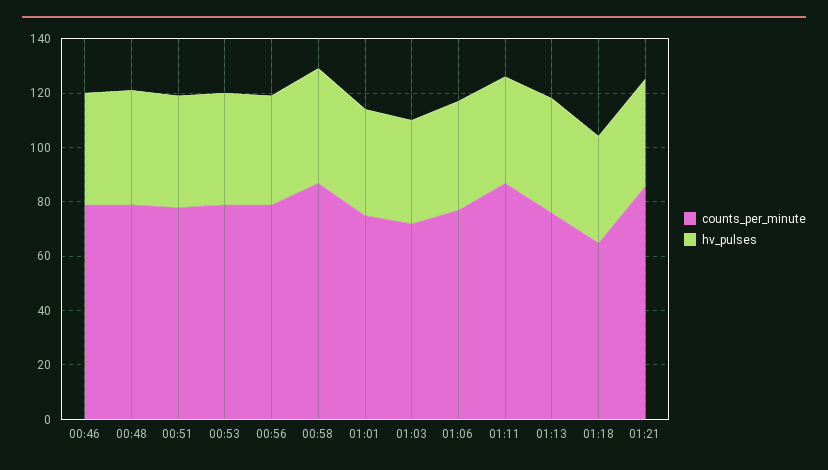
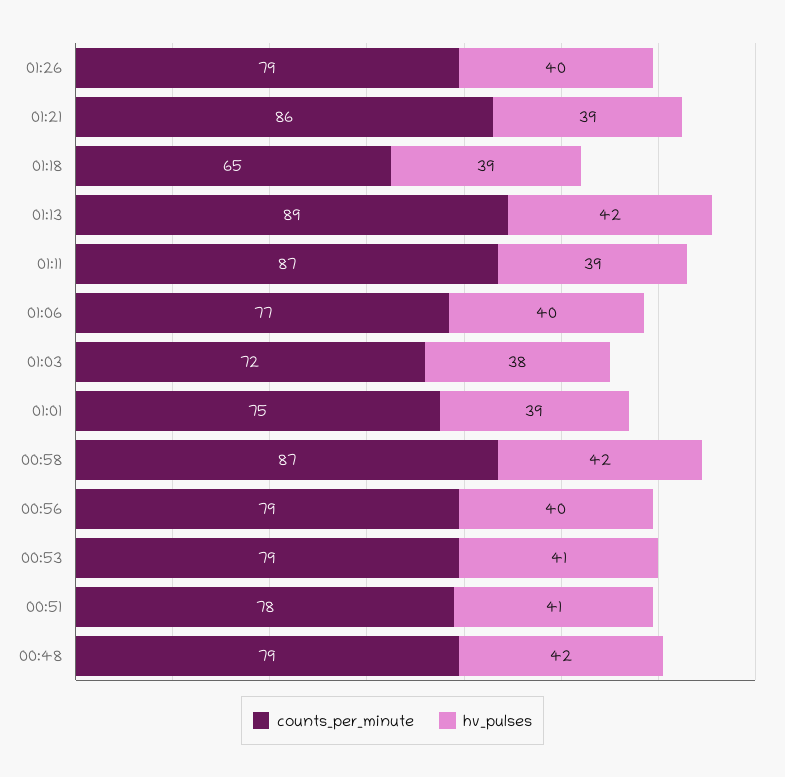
counts_per_minute, 00:46: 80 -> none
hv_pulses, 00:46: 40 -> none
counts_per_minute, 01:13: 75 -> 89
counts_per_minute, 01:26: none -> 79
hv_pulses, 01:26: none -> 40

